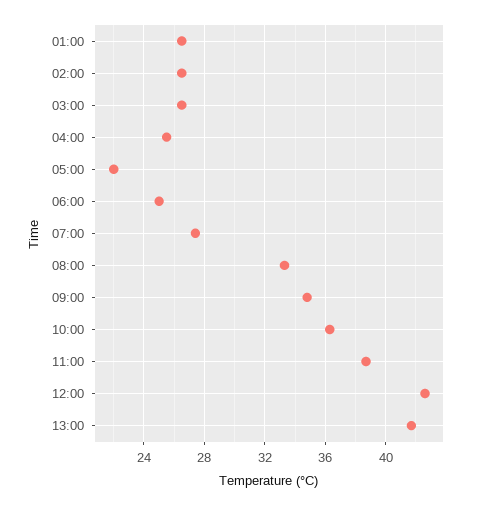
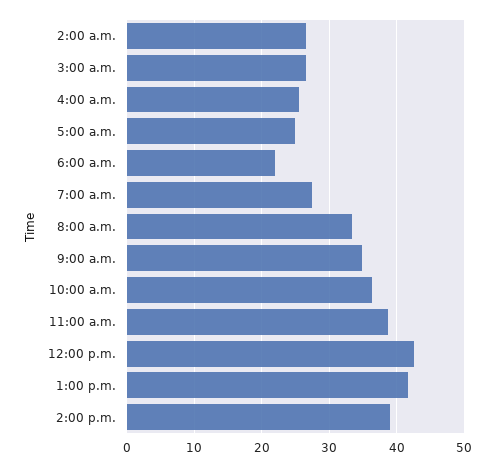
01:00: 26.5 -> none
05:00: 22 -> 25
06:00: 25 -> 22
2:00 p.m.: none -> 39

